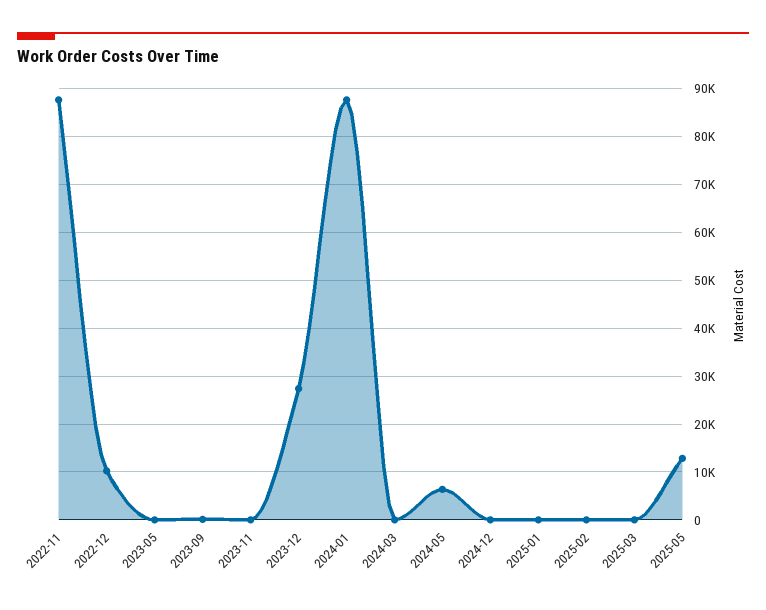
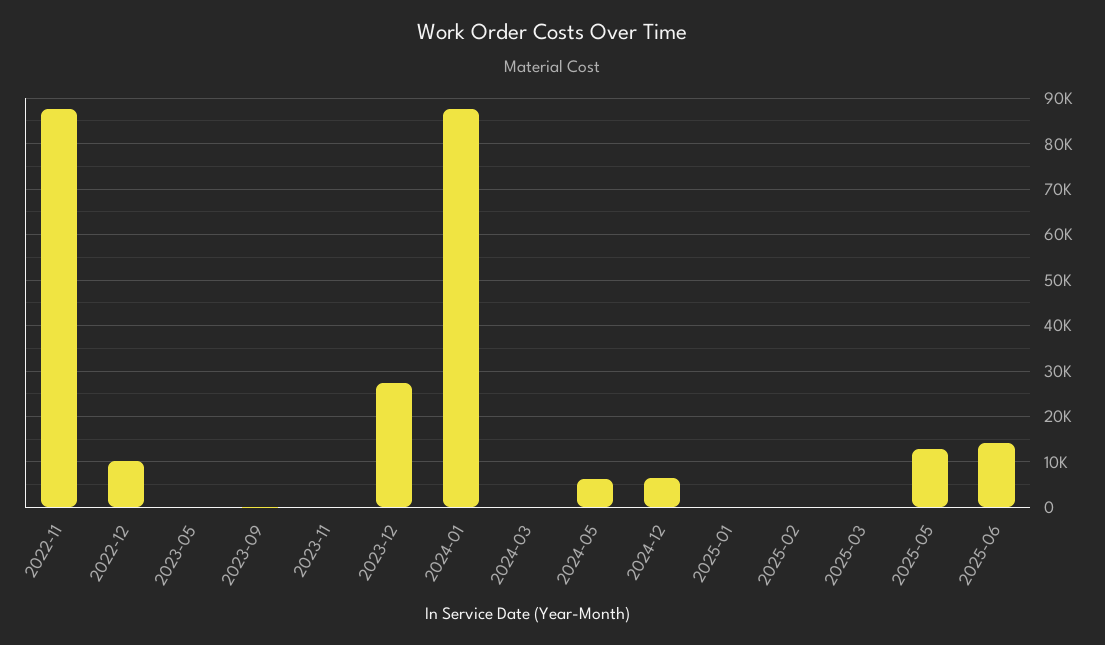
2024-12: 0 -> 6000
2025-06: none -> 14000

